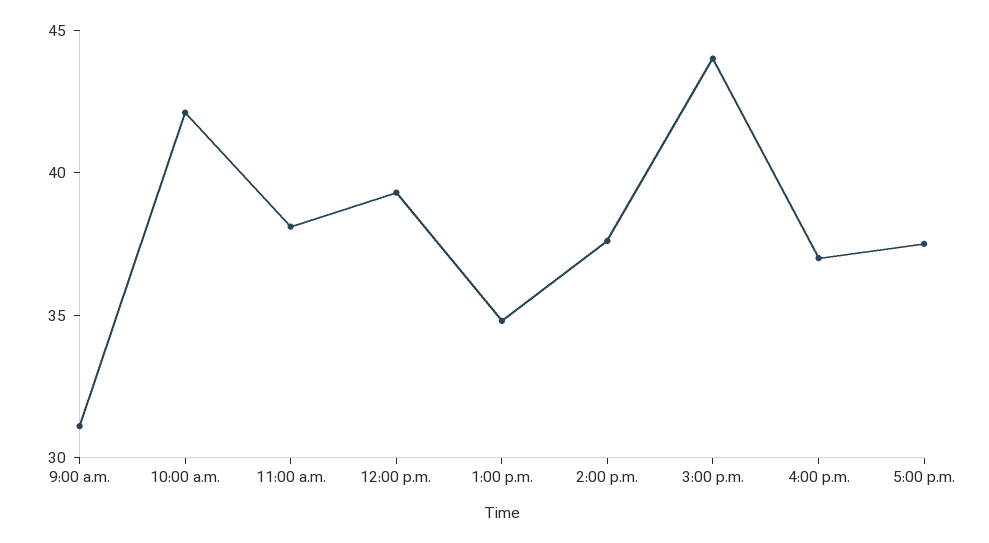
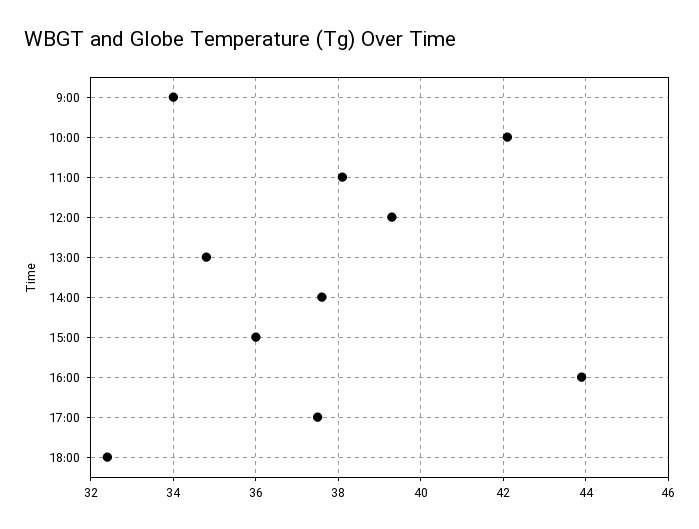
9:00 a.m.: 31 -> 34
3:00 p.m.: 44 -> 36
4:00 p.m.: 37 -> 44
18:00: none -> 32.5

